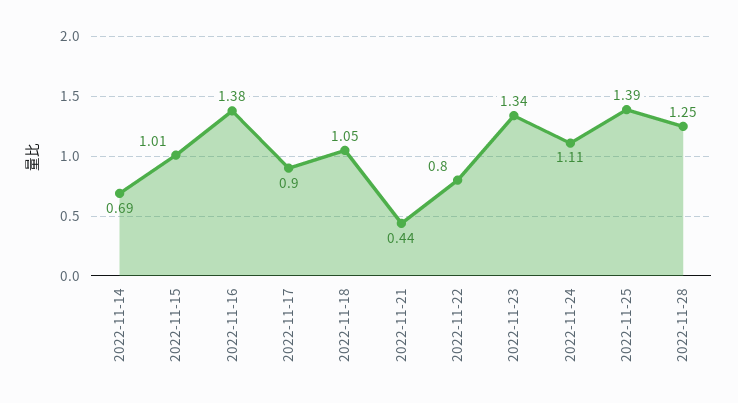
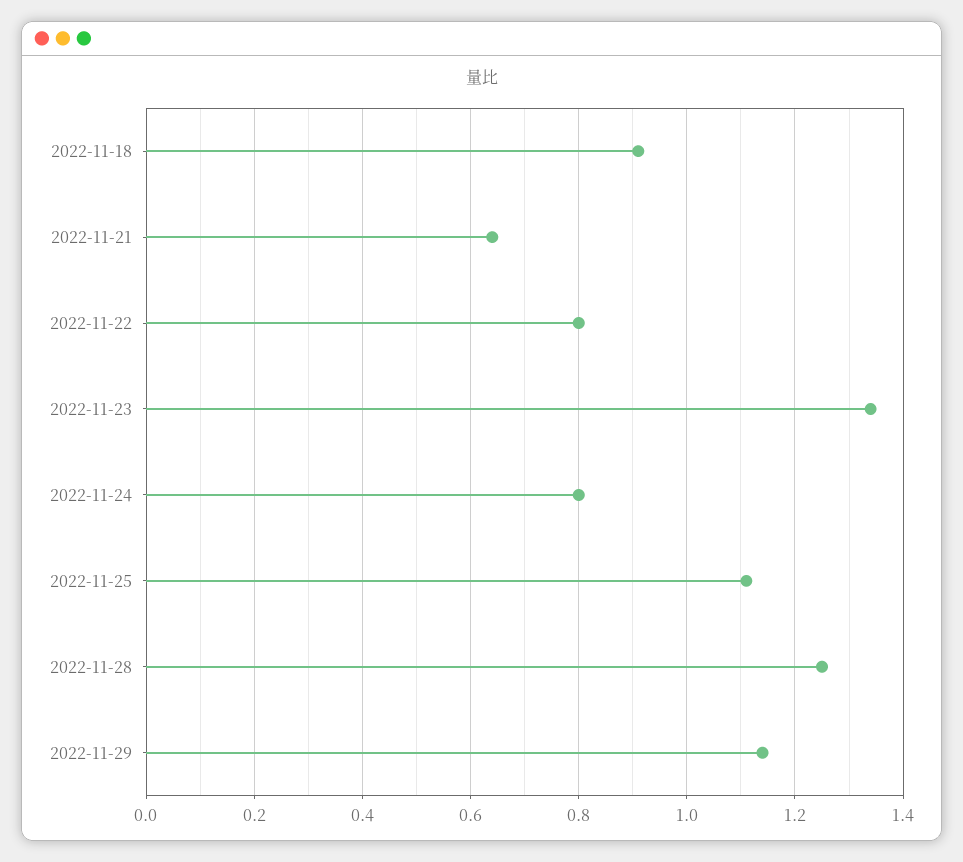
2022-11-14: 0.69 -> none
2022-11-15: 1.01 -> none
2022-11-16: 1.38 -> none
2022-11-17: 0.9 -> none
2022-11-18: 1.05 -> 0.9
2022-11-21: 0.44 -> 0.65
2022-11-24: 1.11 -> 0.8
2022-11-25: 1.39 -> 1.1
2022-11-29: none -> 1.15

